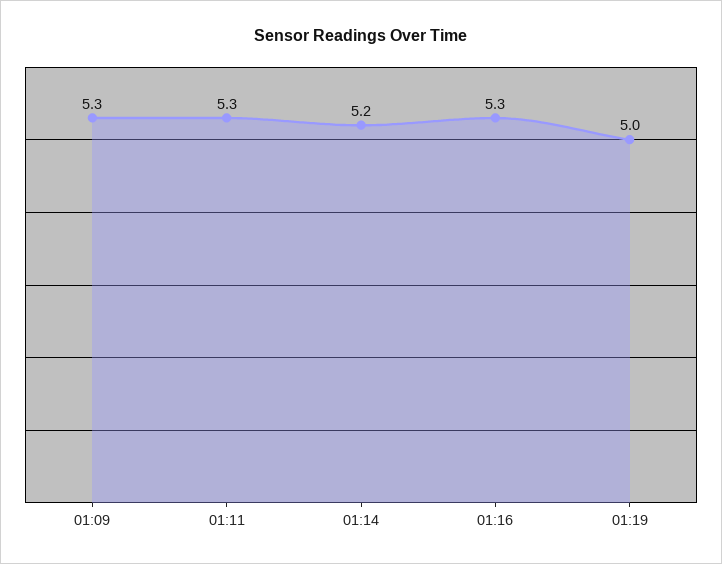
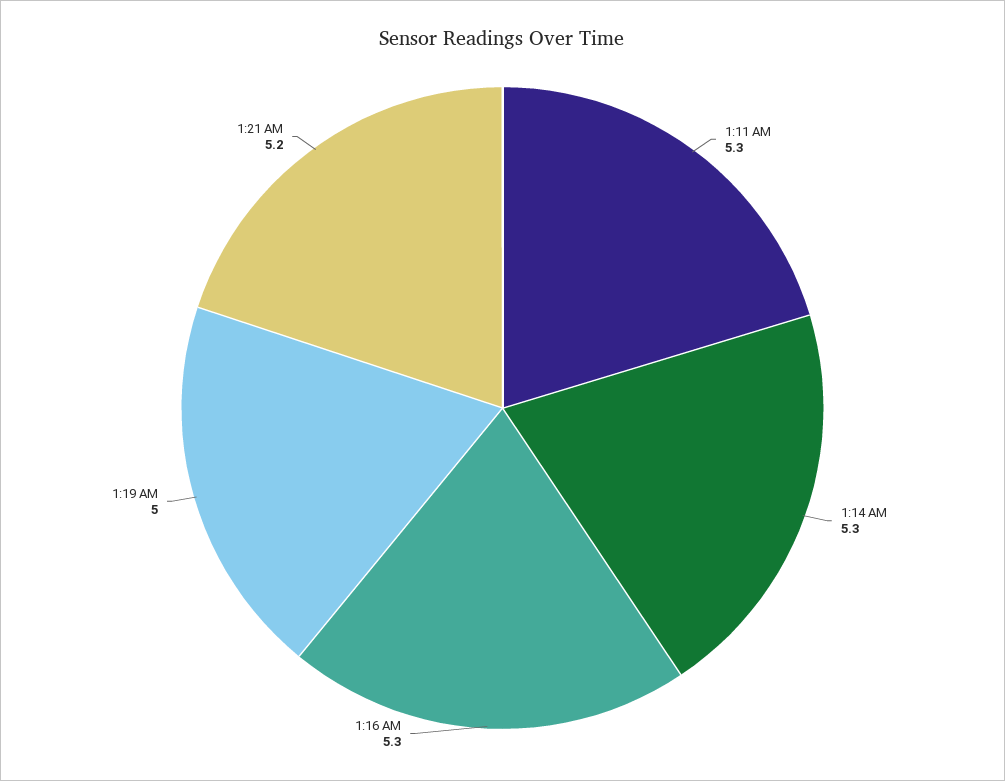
01:09: 5.3 -> none
01:14: 5.2 -> 5.3
1:21 AM: none -> 5.2

